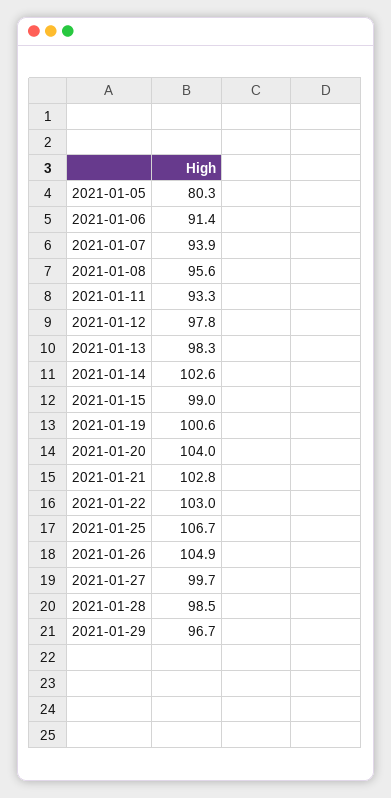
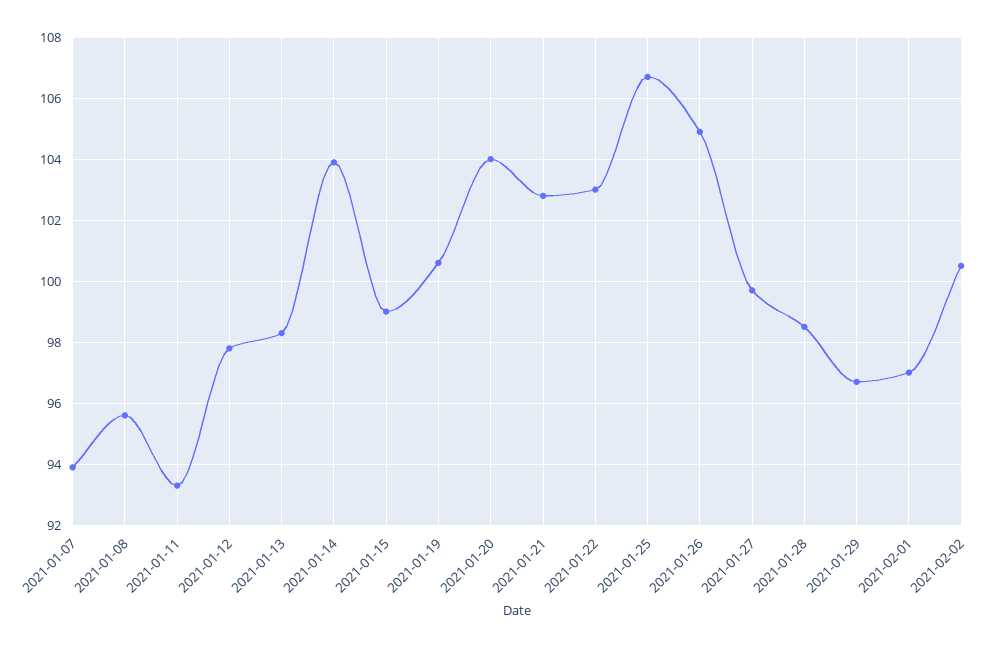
2021-01-05: 80.3 -> none
2021-01-06: 91.4 -> none
2021-01-14: 102.6 -> 104
2021-02-01: none -> 97
2021-02-02: none -> 100.5

